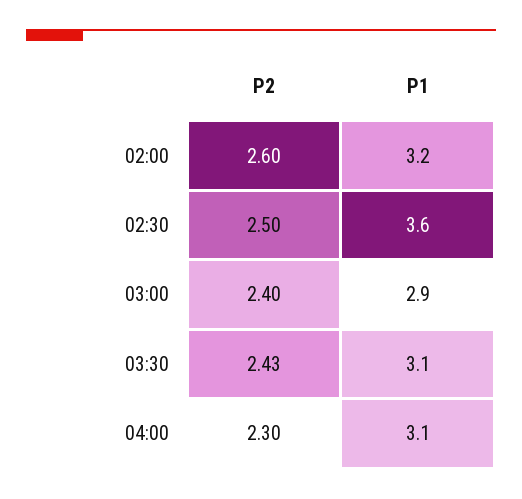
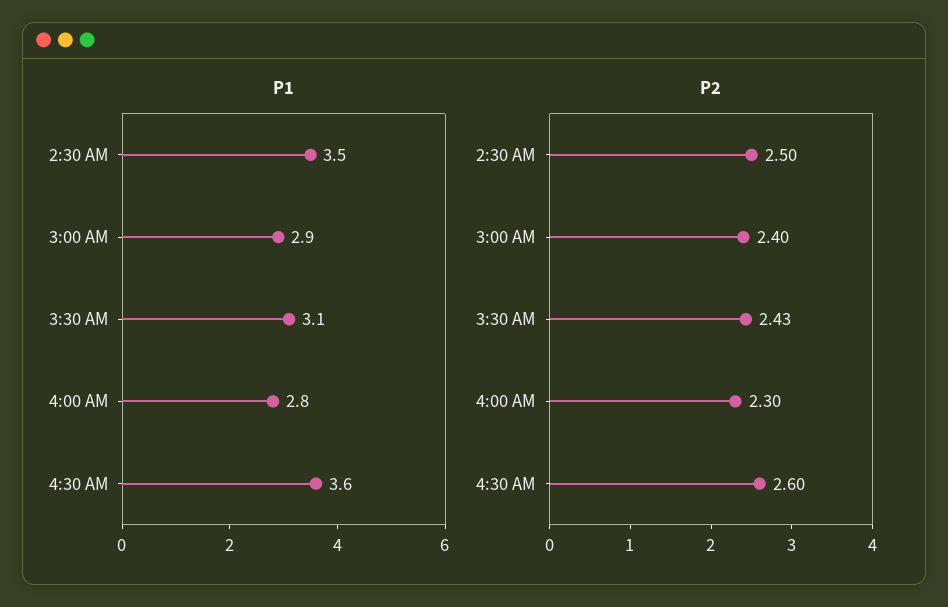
P2, 02:00: 2.6 -> none
P1, 02:00: 3.2 -> none
P1, 02:30: 3.6 -> 3.5
P1, 04:00: 3.1 -> 2.8
P1, 4:30 AM: none -> 3.6
P2, 4:30 AM: none -> 2.6

